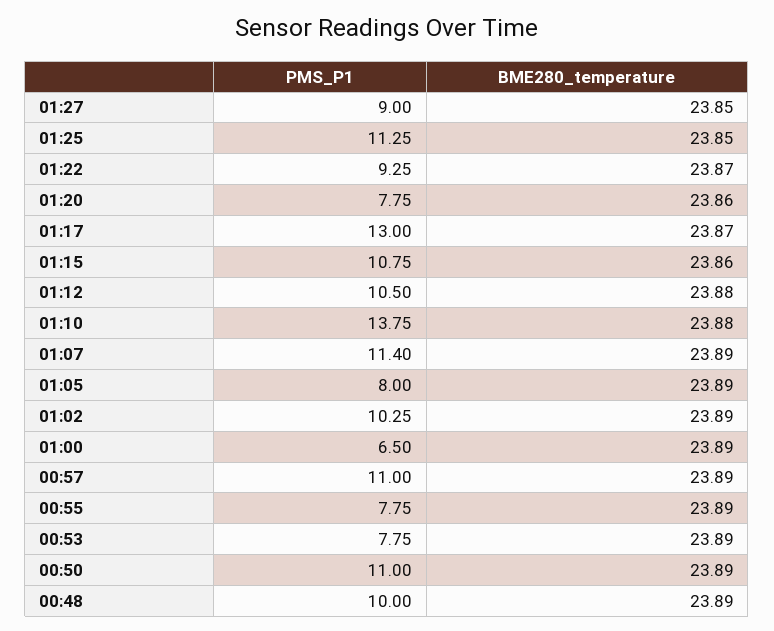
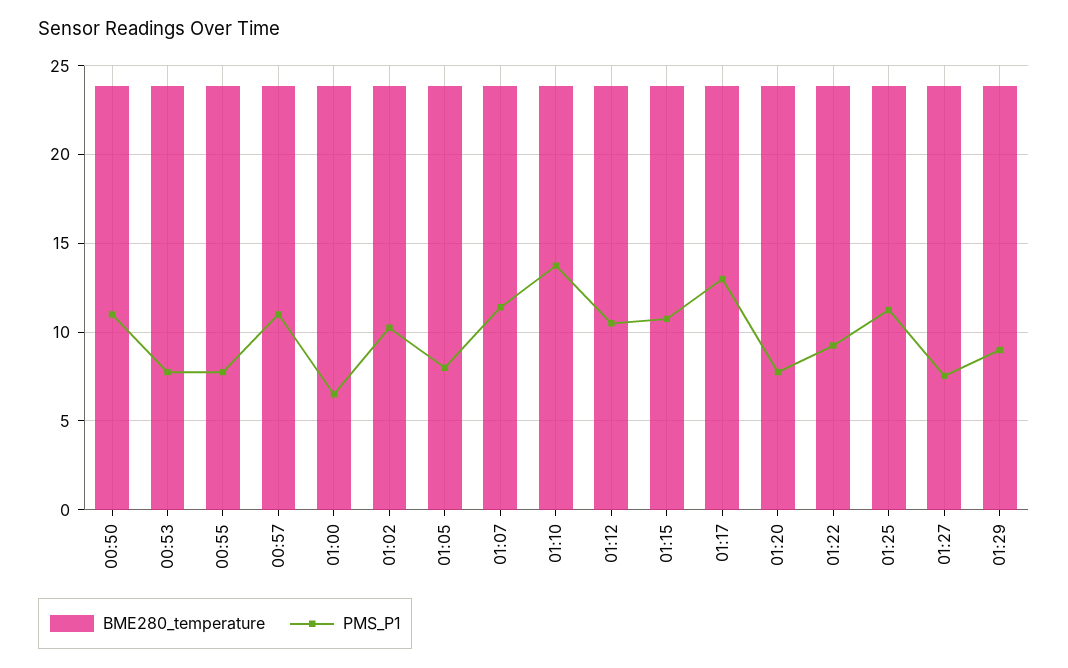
PMS_P1, 01:27: 9 -> 7.5
PMS_P1, 00:48: 10 -> none
BME280_temperature, 00:48: 23.89 -> none
BME280_temperature, 01:29: none -> 24
PMS_P1, 01:29: none -> 9

